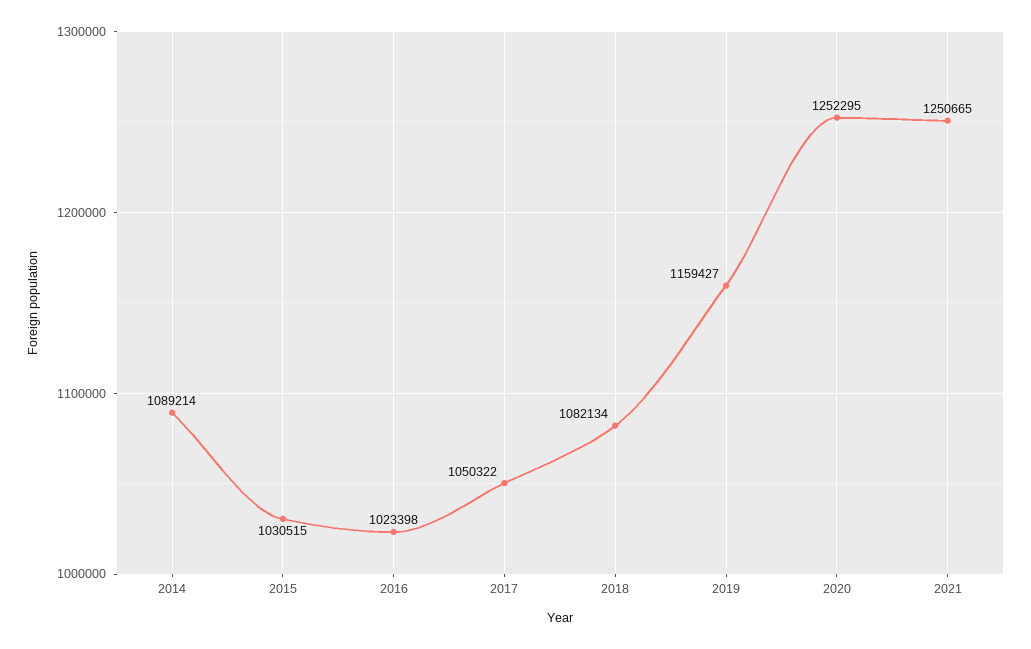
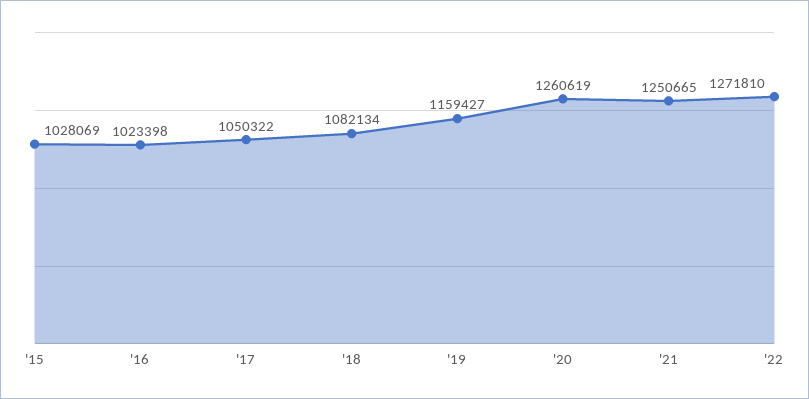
2014: 1089214 -> none
2015: 1030515 -> 1028069
2020: 1252295 -> 1260619
'22: none -> 1271810

